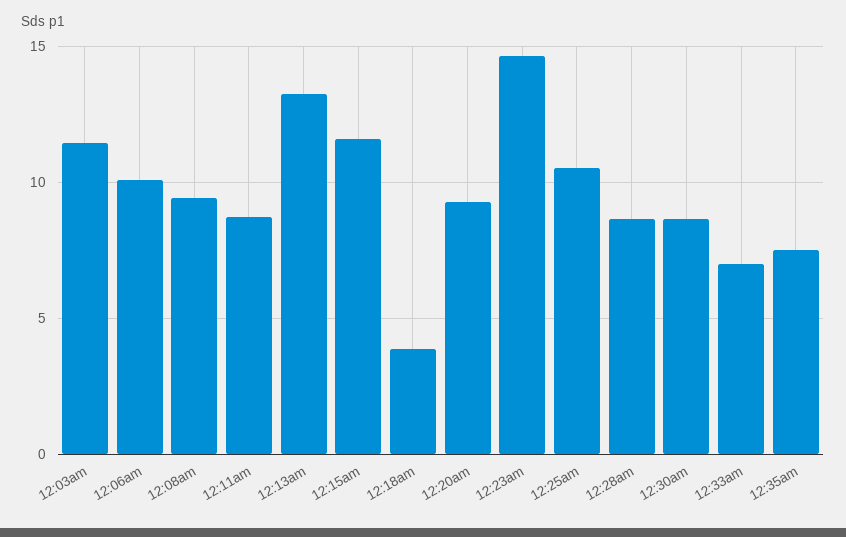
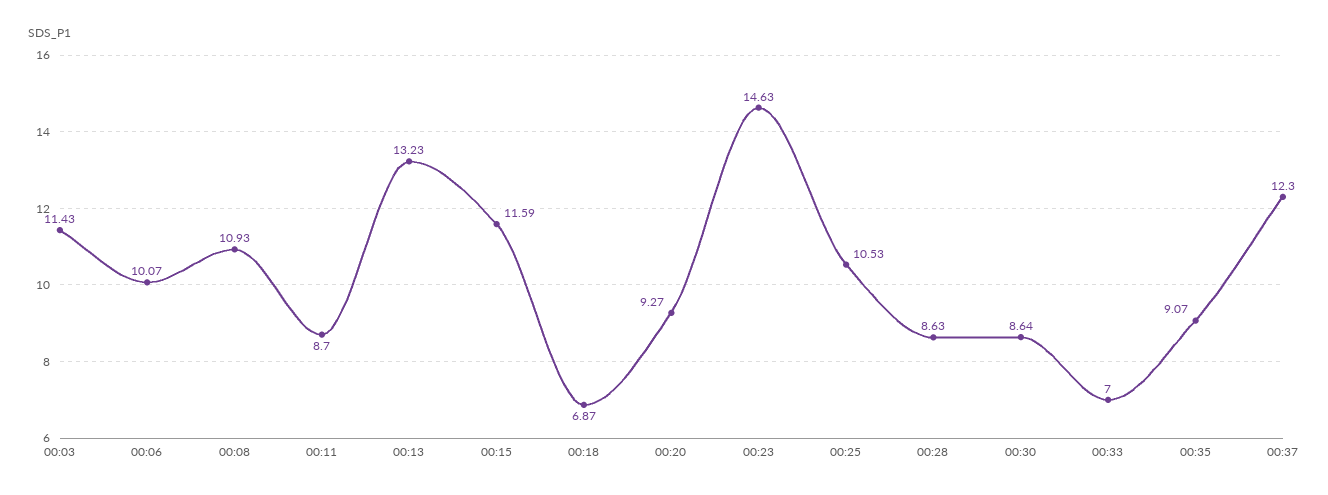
12:08am: 9.5 -> 10.93
12:18am: 4 -> 6.87
12:35am: 7.5 -> 9.07
00:37: none -> 12.3

